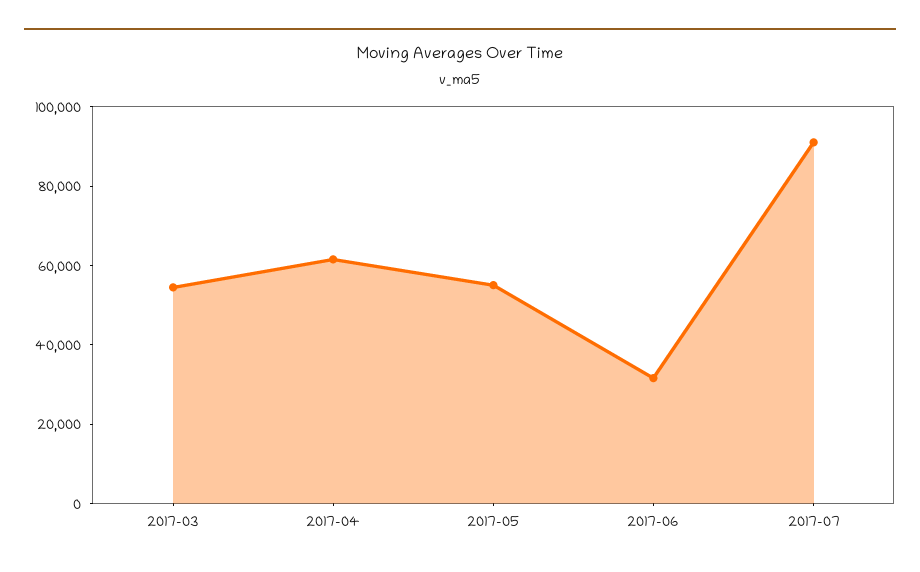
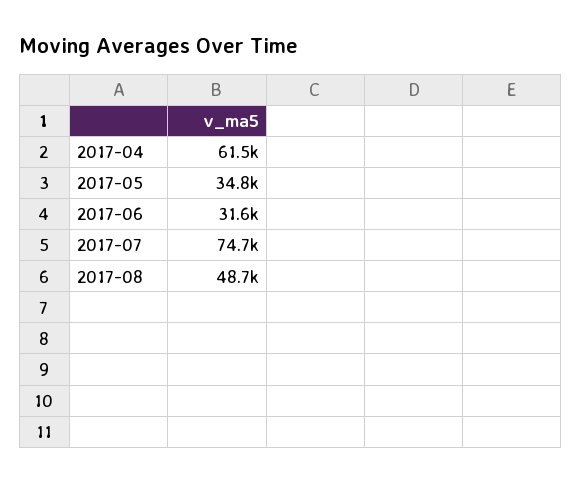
2017-03: 55000 -> none
2017-05: 55000 -> 34800
2017-07: 90000 -> 74700
2017-08: none -> 48700

